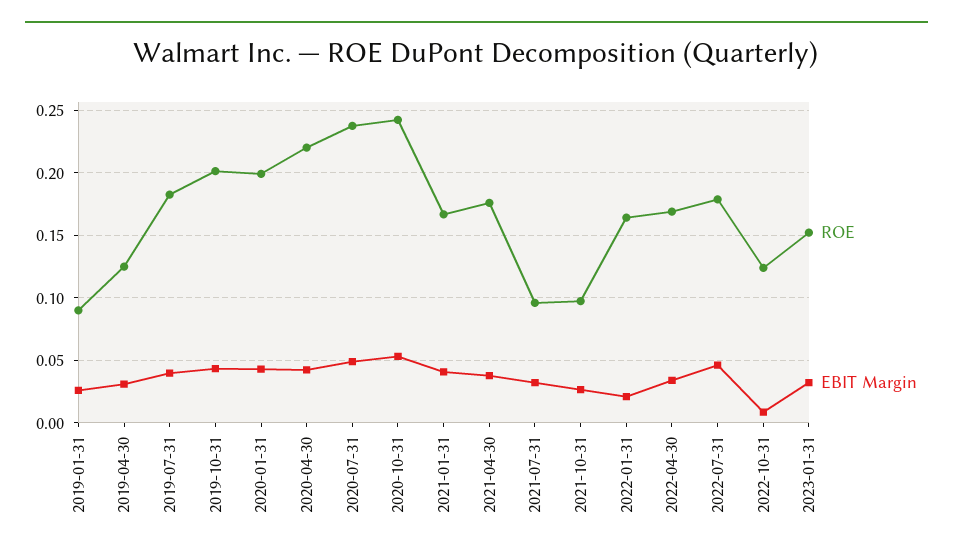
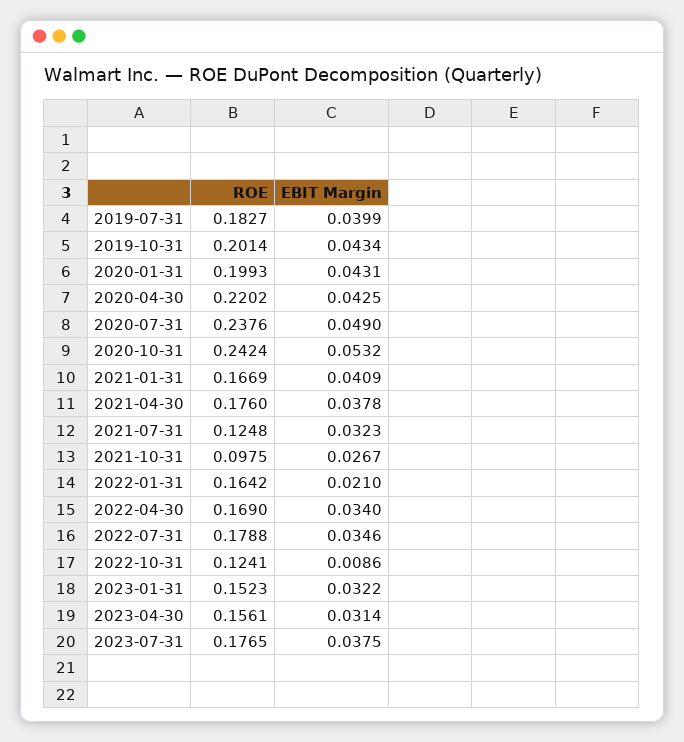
ROE, 2019-01-31: 0.09 -> none
EBIT Margin, 2019-01-31: 0.025 -> none
ROE, 2019-04-30: 0.125 -> none
EBIT Margin, 2019-04-30: 0.03 -> none
ROE, 2021-07-31: 0.095 -> 0.1248
EBIT Margin, 2022-07-31: 0.045 -> 0.0346
ROE, 2023-04-30: none -> 0.1561
EBIT Margin, 2023-04-30: none -> 0.0314
ROE, 2023-07-31: none -> 0.1765
EBIT Margin, 2023-07-31: none -> 0.0375

